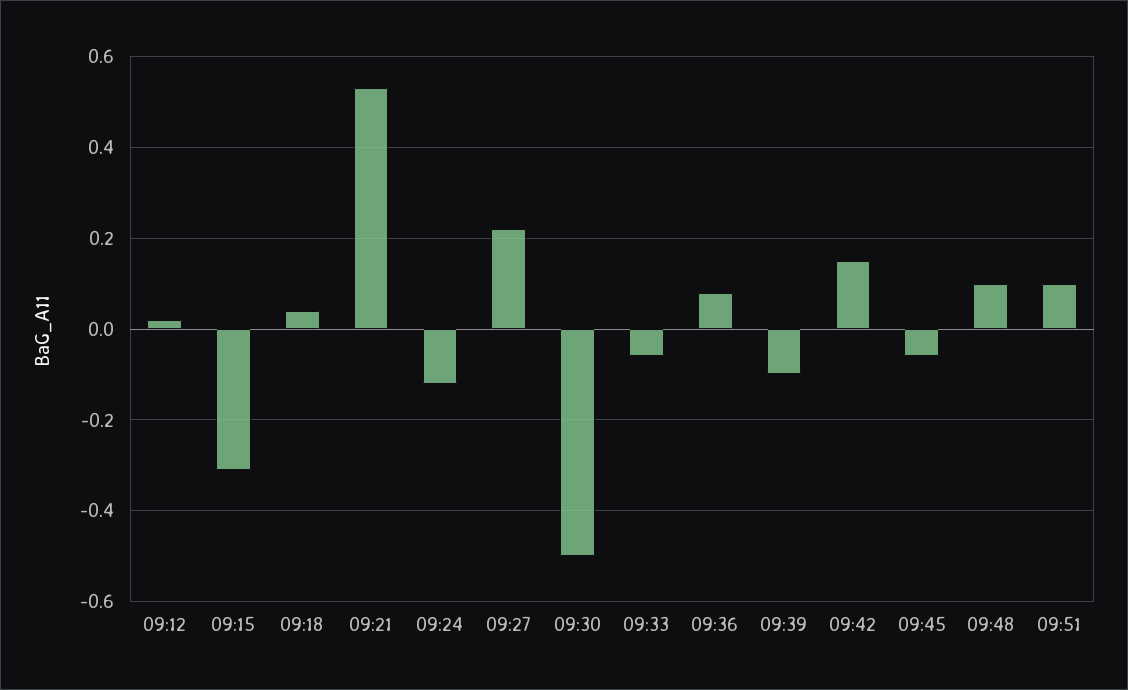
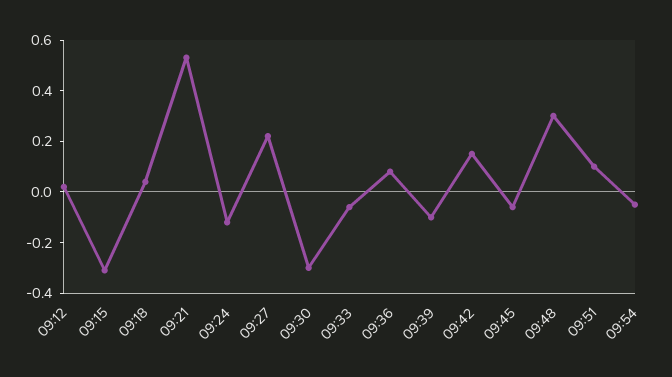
09:30: -0.5 -> -0.3
09:48: 0.1 -> 0.3
09:54: none -> -0.05

